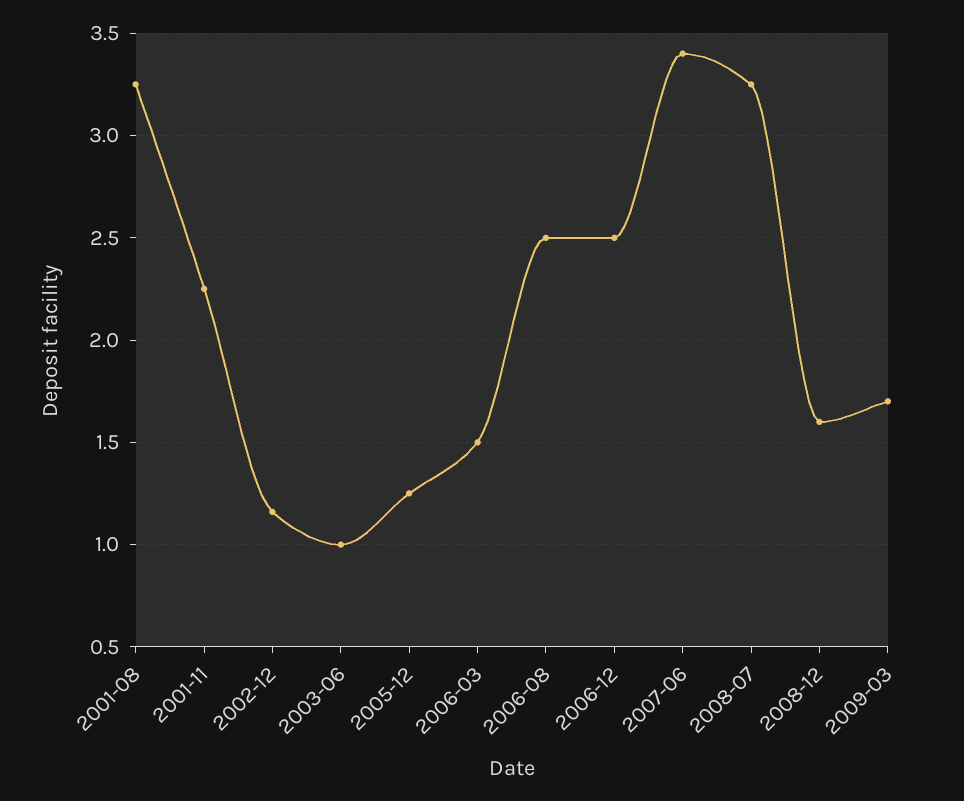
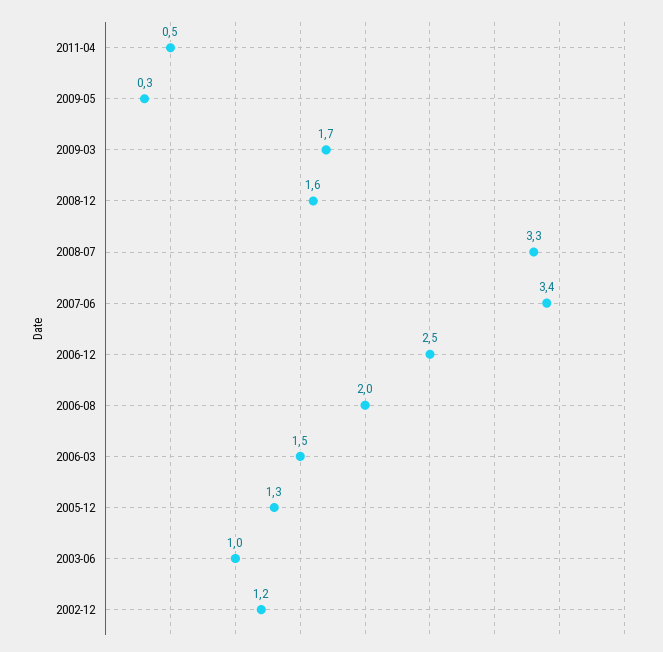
2001-08: 3.25 -> none
2001-11: 2.25 -> none
2006-08: 2.5 -> 2
2011-04: none -> 0.5
2009-05: none -> 0.3

